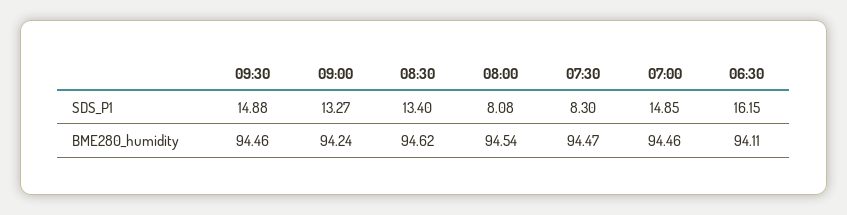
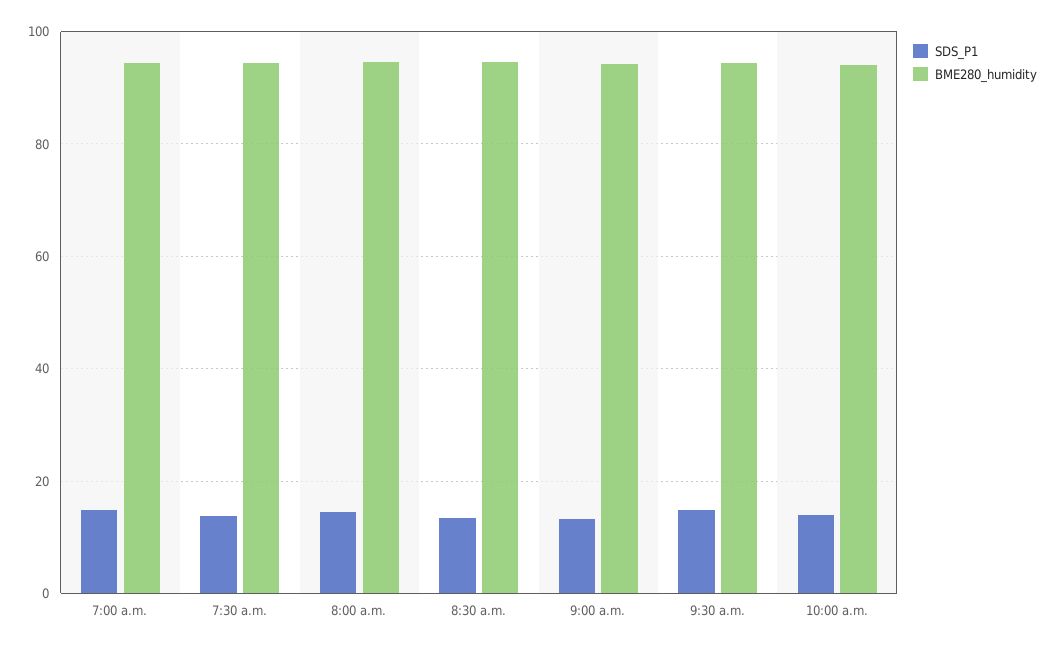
SDS_P1, 08:00: 8.08 -> 14
SDS_P1, 07:30: 8.3 -> 14
SDS_P1, 06:30: 16.15 -> none
BME280_humidity, 06:30: 94.11 -> none
SDS_P1, 10:00 a.m.: none -> 14
BME280_humidity, 10:00 a.m.: none -> 94

